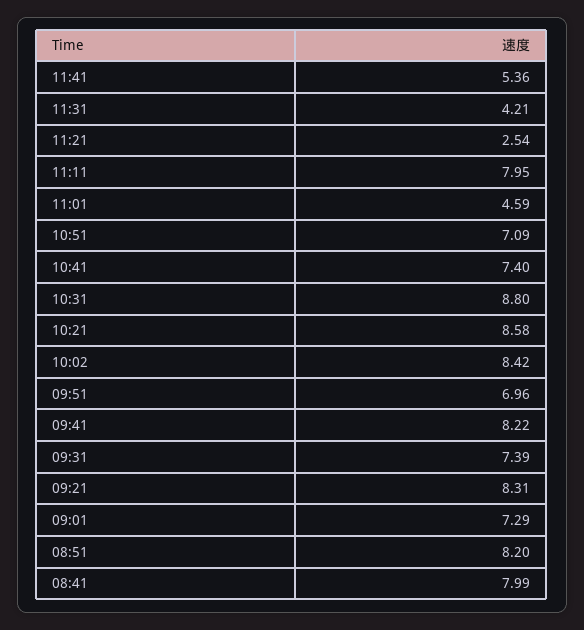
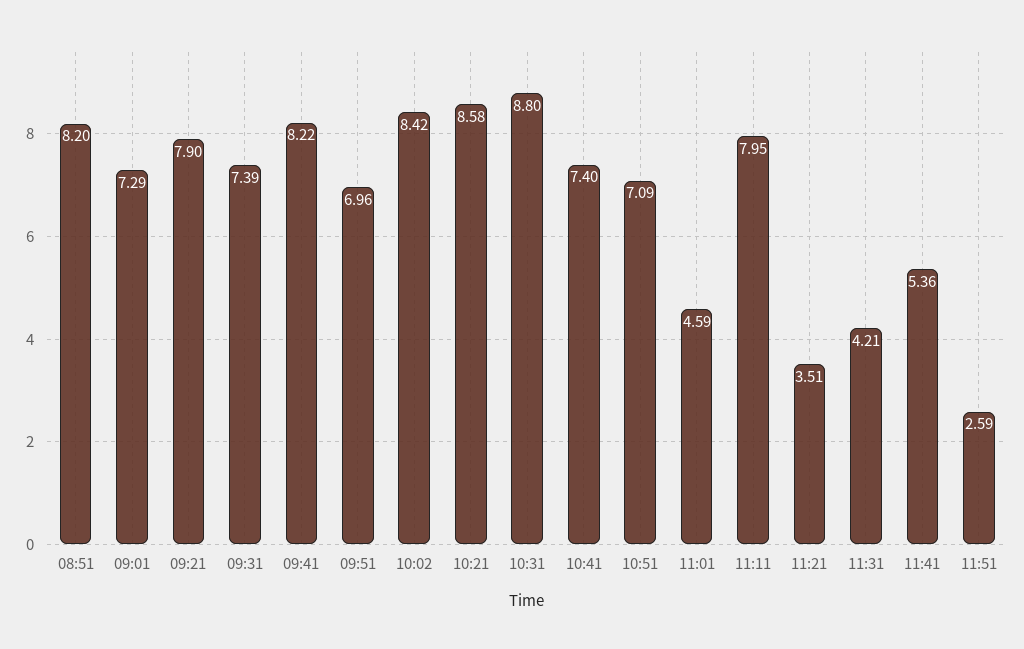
11:21: 2.54 -> 3.51
09:21: 8.31 -> 7.9
08:41: 7.99 -> none
11:51: none -> 2.59

